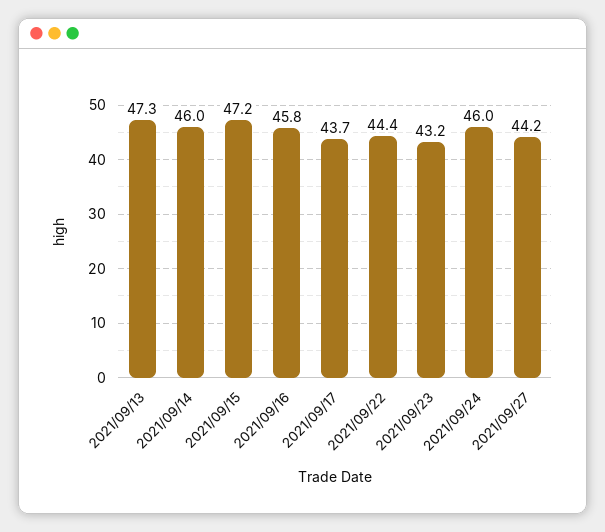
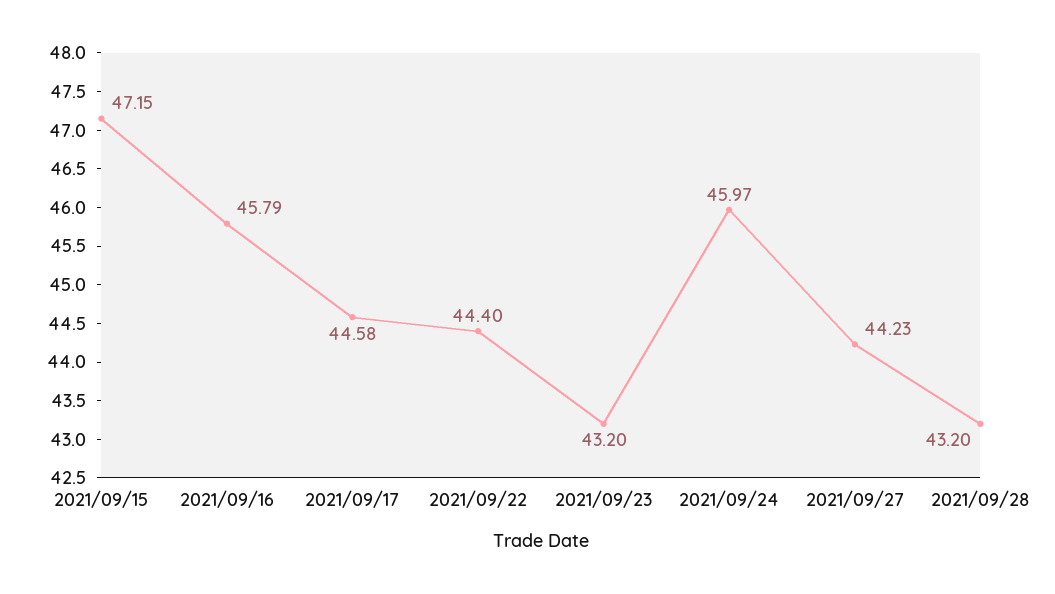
2021/09/13: 47.3 -> none
2021/09/14: 46 -> none
2021/09/17: 43.7 -> 44.58
2021/09/28: none -> 43.2

